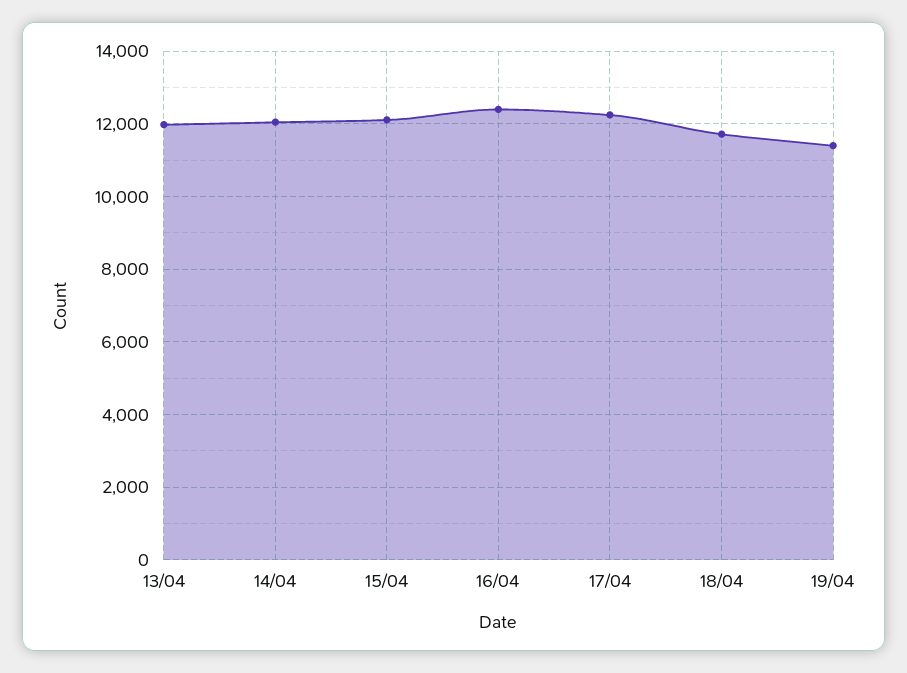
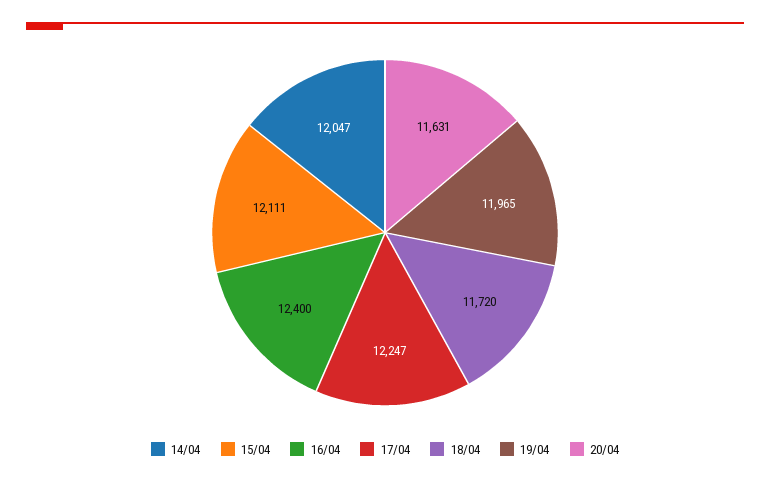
13/04: 12000 -> none
19/04: 11400 -> 11965
20/04: none -> 11631

